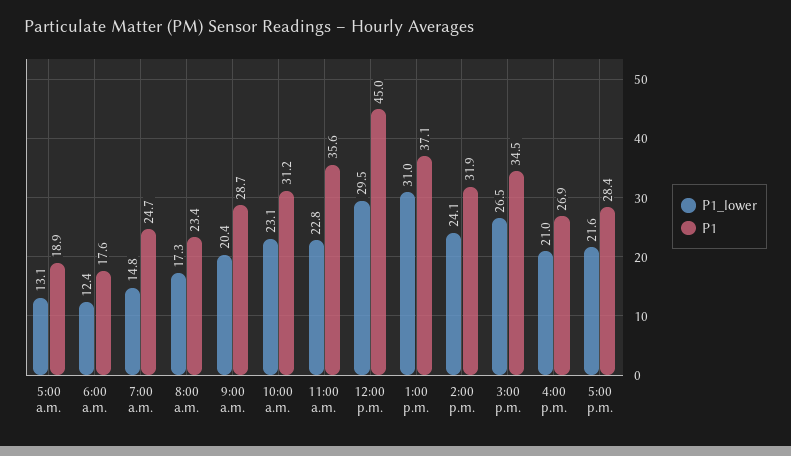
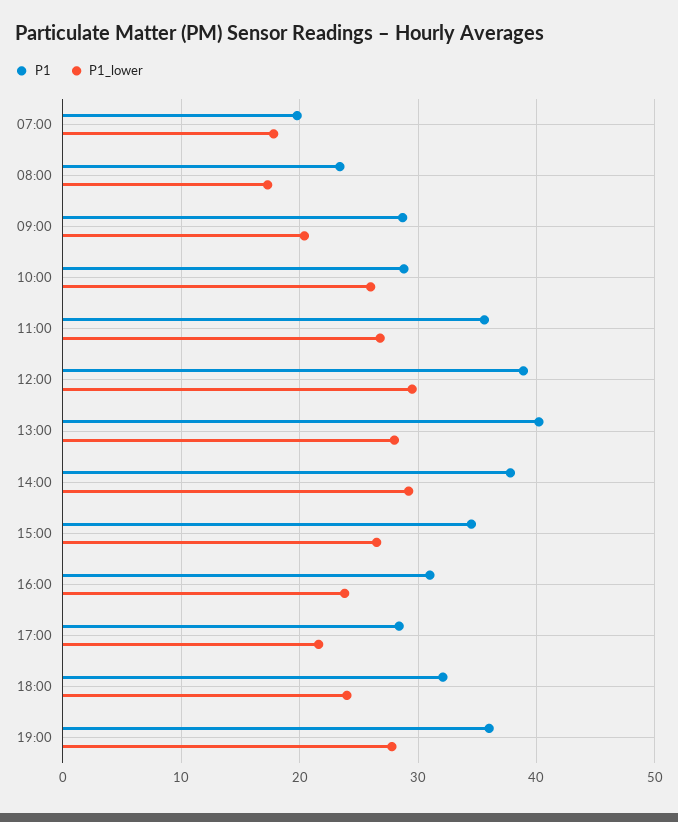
P1_lower, 5:00 a.m.: 13.1 -> none
P1, 5:00 a.m.: 18.9 -> none
P1_lower, 6:00 a.m.: 12.4 -> none
P1, 6:00 a.m.: 17.6 -> none
P1_lower, 7:00 a.m.: 14.8 -> 18
P1, 7:00 a.m.: 24.7 -> 20
P1_lower, 10:00 a.m.: 23.1 -> 26
P1, 10:00 a.m.: 31.2 -> 29
P1_lower, 11:00 a.m.: 22.8 -> 27
P1, 12:00 p.m.: 45 -> 39
P1_lower, 1:00 p.m.: 31 -> 28
P1, 1:00 p.m.: 37.1 -> 40
P1_lower, 2:00 p.m.: 24.1 -> 29
P1, 2:00 p.m.: 31.9 -> 38
P1_lower, 4:00 p.m.: 21 -> 24
P1, 4:00 p.m.: 26.9 -> 31
P1, 18:00: none -> 32
P1_lower, 18:00: none -> 24
P1, 19:00: none -> 36
P1_lower, 19:00: none -> 28

